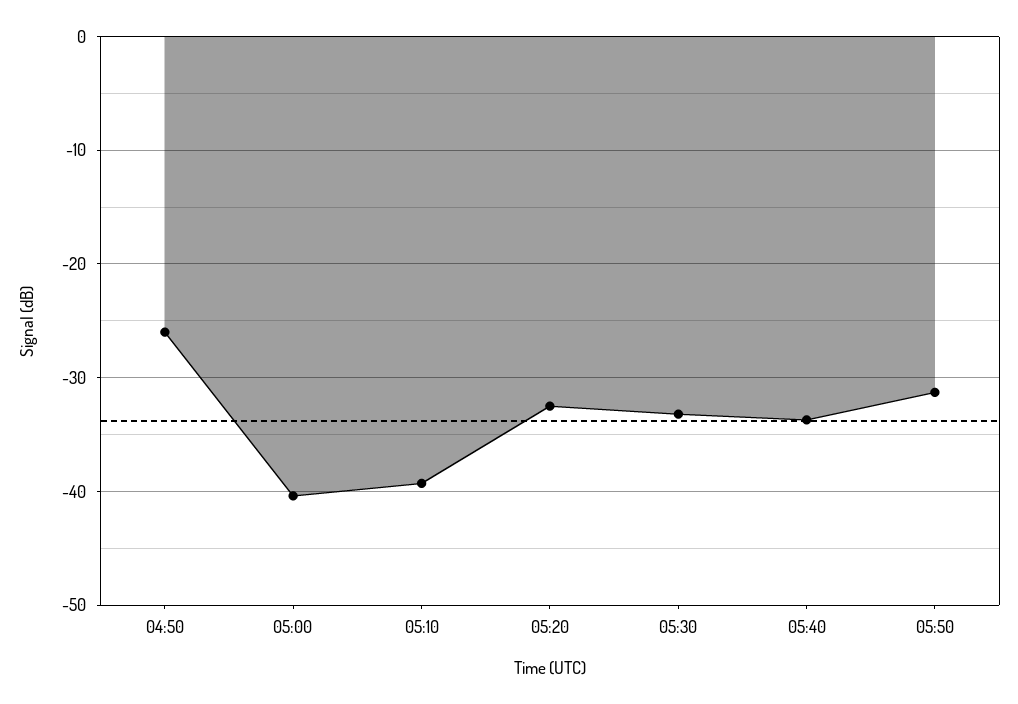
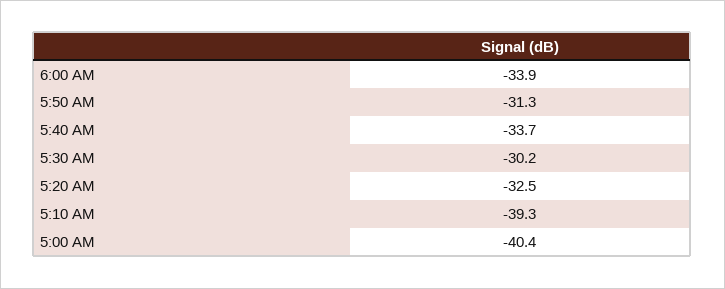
04:50: -26 -> none
05:30: -33 -> -30.2
6:00 AM: none -> -33.9

